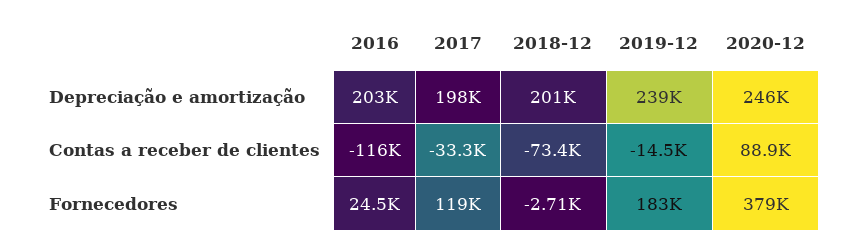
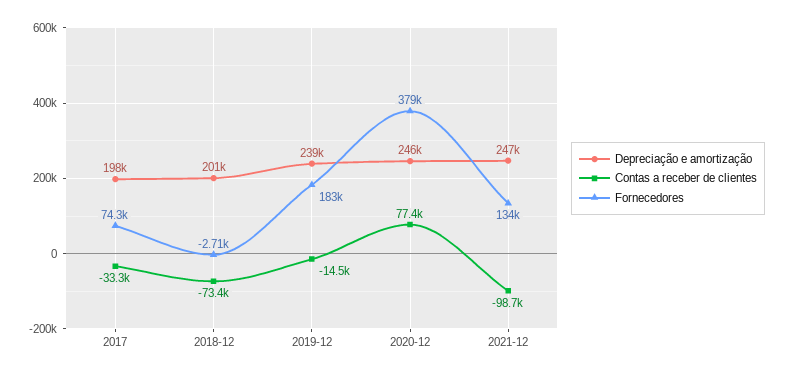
Depreciação e amortização, 2016: 203000 -> none
Contas a receber de clientes, 2016: -116000 -> none
Contas a receber de clientes, 2020-12: 88900 -> 77400
Fornecedores, 2016: 24500 -> none
Fornecedores, 2017: 119000 -> 74300
Depreciação e amortização, 2021-12: none -> 247000
Contas a receber de clientes, 2021-12: none -> -98700
Fornecedores, 2021-12: none -> 134000

